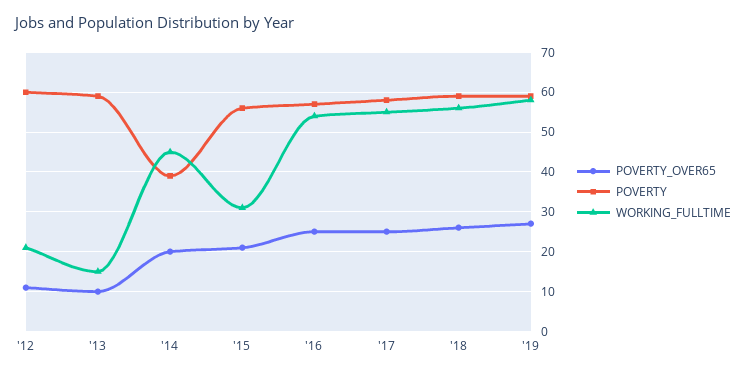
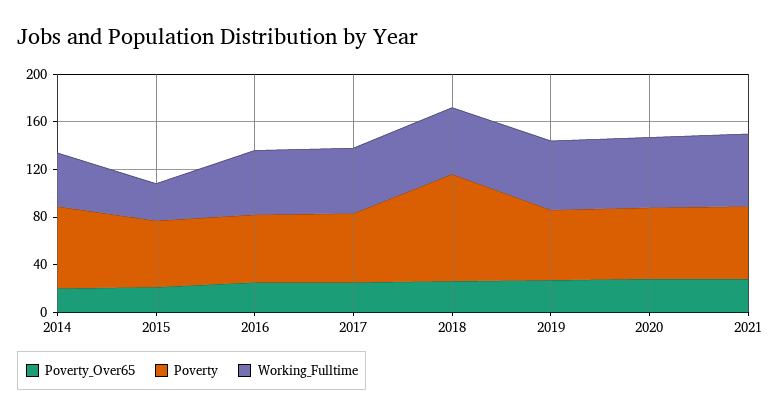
POVERTY_OVER65, '12: 10 -> none
POVERTY, '12: 60 -> none
WORKING_FULLTIME, '12: 20 -> none
POVERTY_OVER65, '13: 10 -> none
POVERTY, '13: 60 -> none
WORKING_FULLTIME, '13: 15 -> none
POVERTY, '14: 40 -> 70
POVERTY, '18: 60 -> 90
POVERTY_OVER65, 2020: none -> 30
POVERTY, 2020: none -> 60
WORKING_FULLTIME, 2020: none -> 60
POVERTY_OVER65, 2021: none -> 30
POVERTY, 2021: none -> 60
WORKING_FULLTIME, 2021: none -> 60

